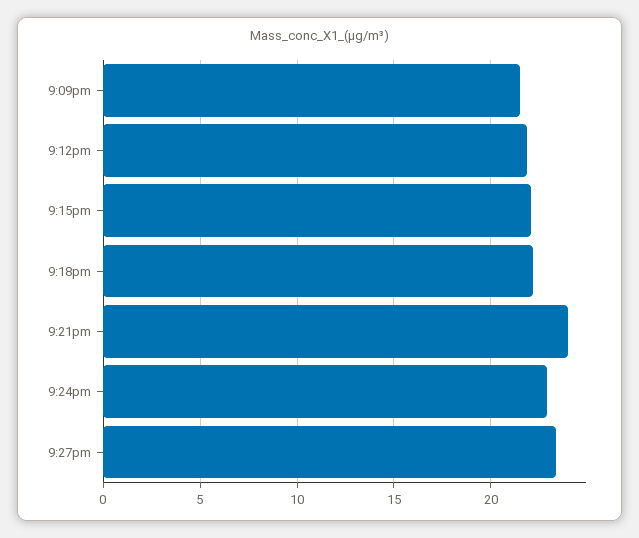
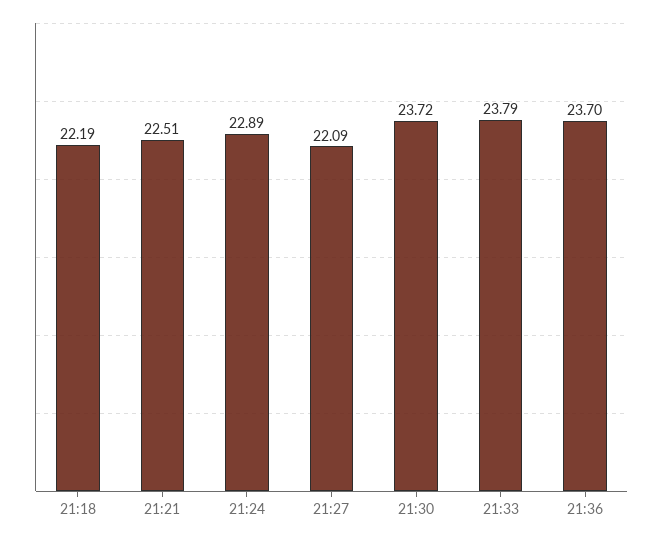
9:09pm: 21.5 -> none
9:12pm: 22 -> none
9:15pm: 22 -> none
9:21pm: 24 -> 22.51
9:27pm: 23.5 -> 22.09
21:30: none -> 23.72
21:33: none -> 23.79
21:36: none -> 23.7

